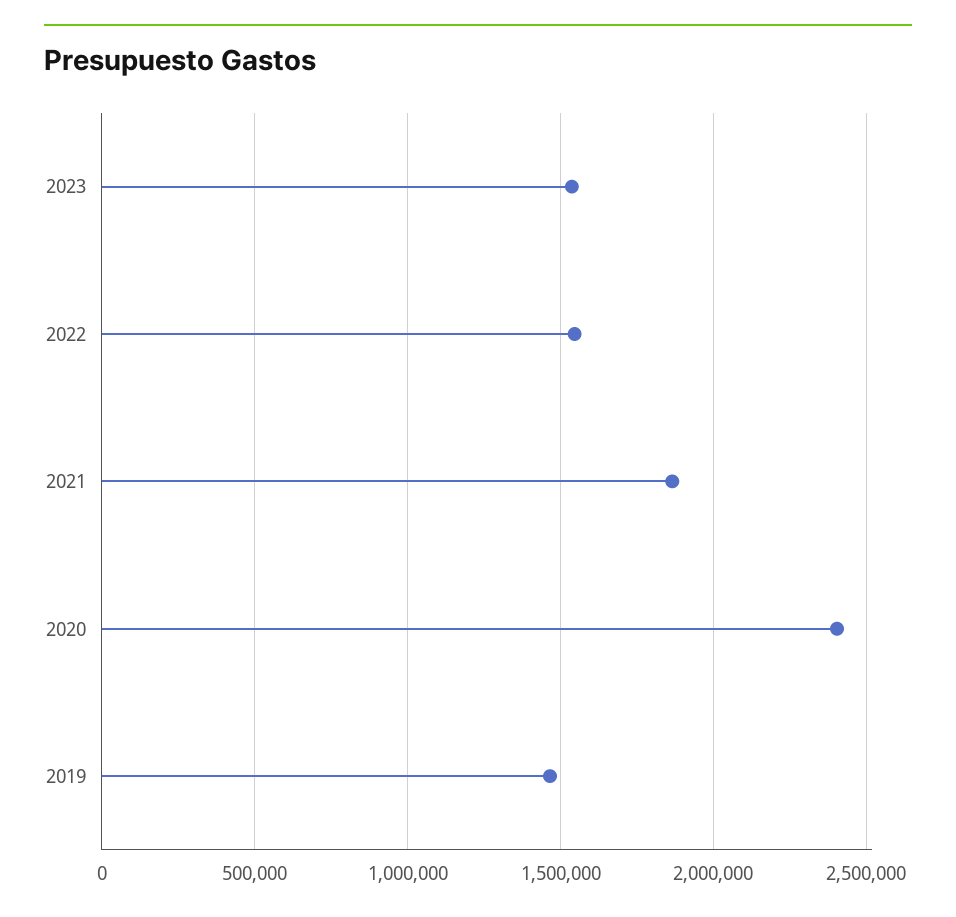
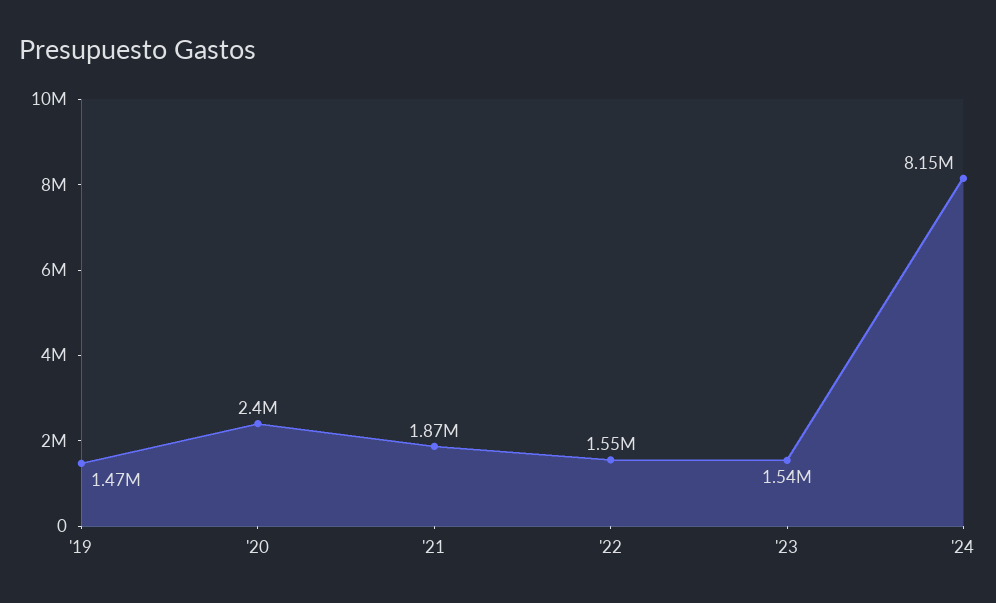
'24: none -> 8150000

